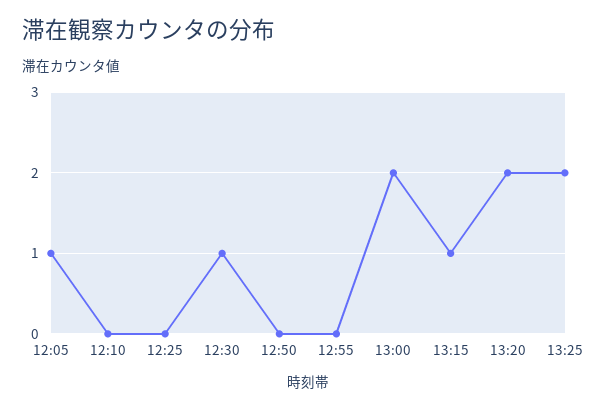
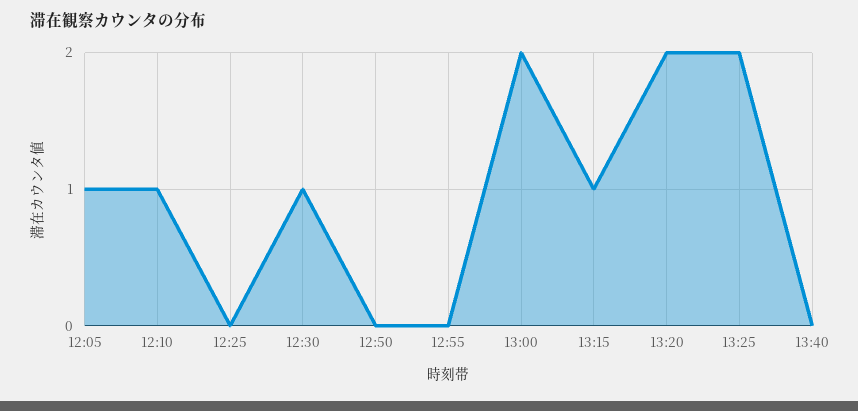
12:10: 0 -> 1
13:40: none -> 0

